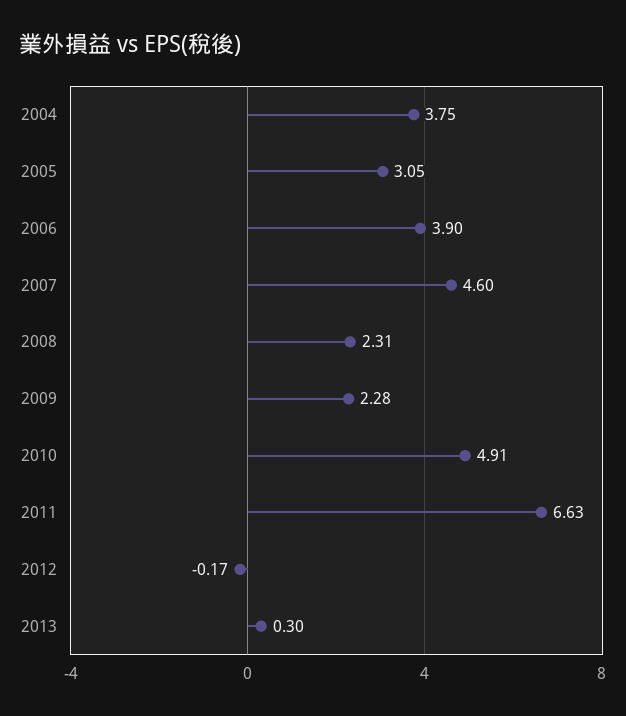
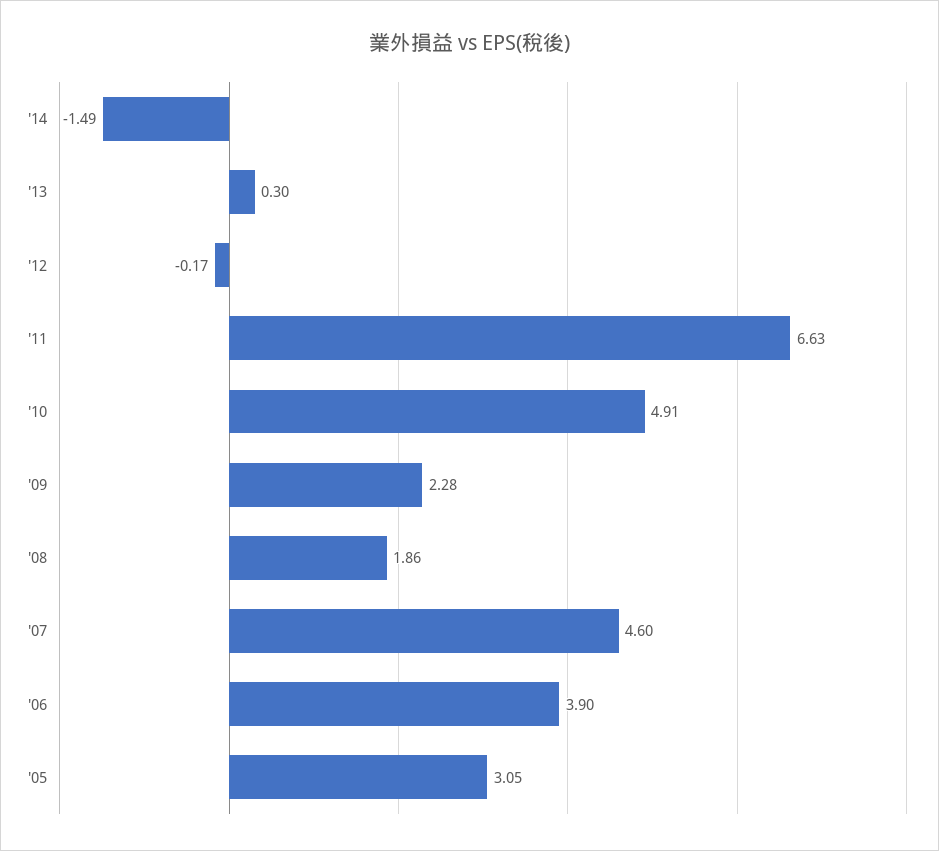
2004: 3.75 -> none
2008: 2.31 -> 1.86
'14: none -> -1.49

